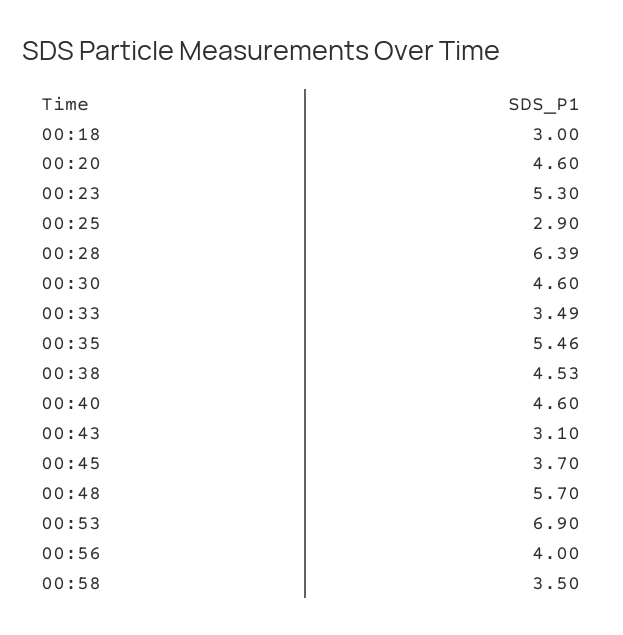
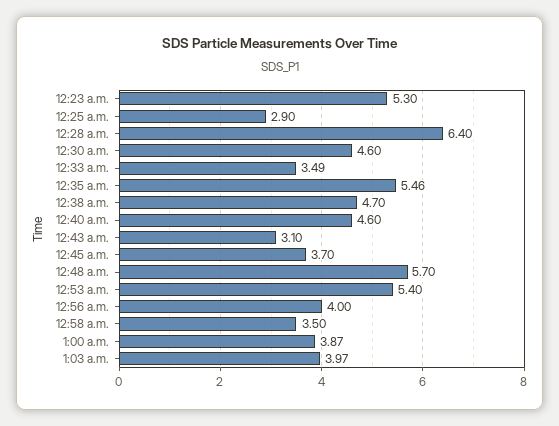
00:18: 3 -> none
00:20: 4.6 -> none
00:28: 6.39 -> 6.4
00:38: 4.53 -> 4.7
00:53: 6.9 -> 5.4
1:00 a.m.: none -> 3.87
1:03 a.m.: none -> 3.97

